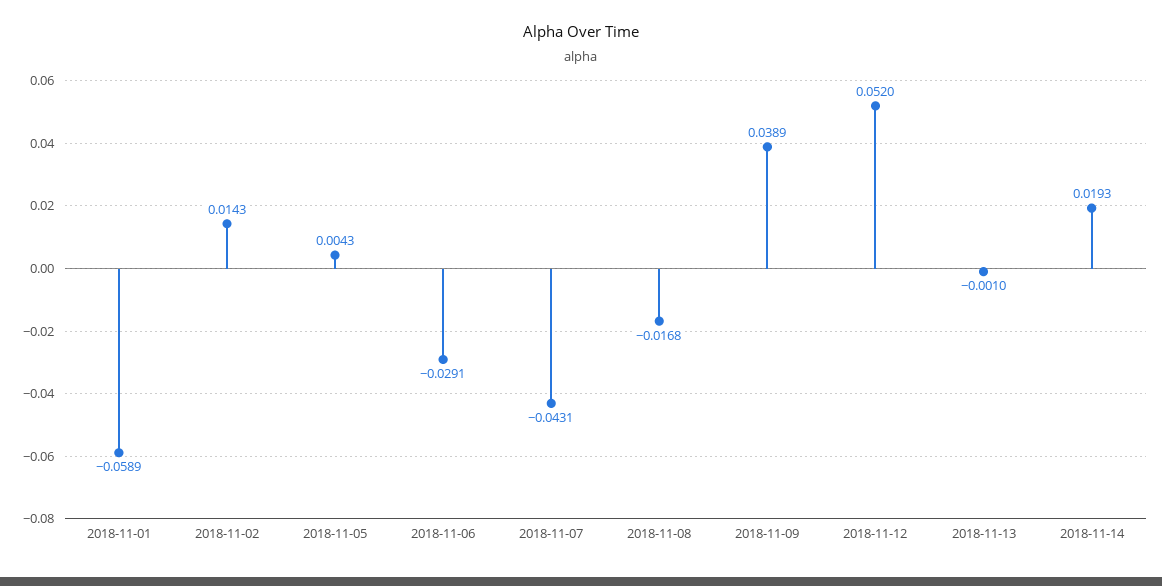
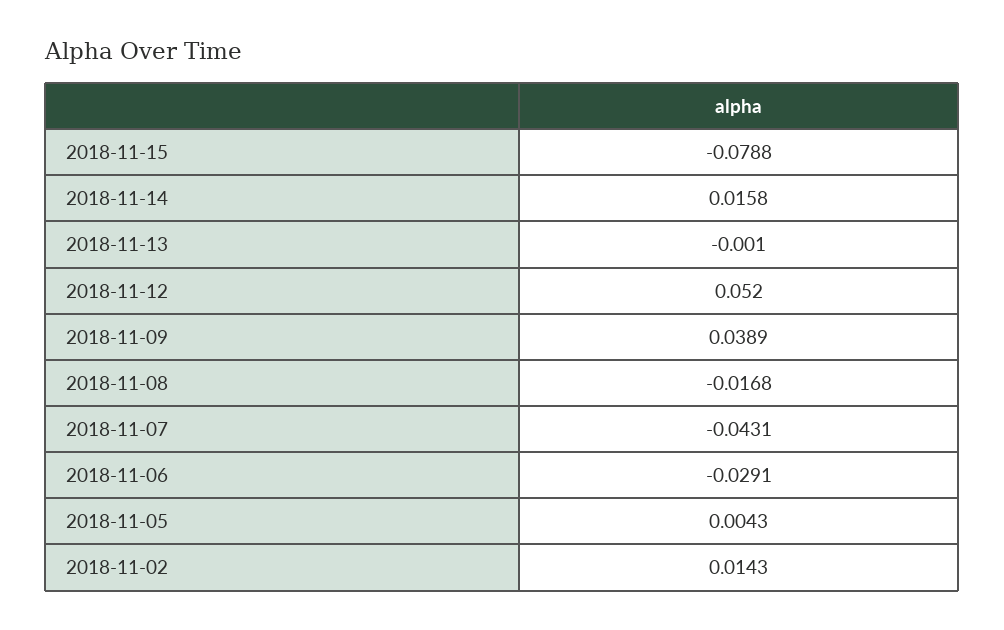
2018-11-01: -0.0589 -> none
2018-11-14: 0.0193 -> 0.0158
2018-11-15: none -> -0.0788

